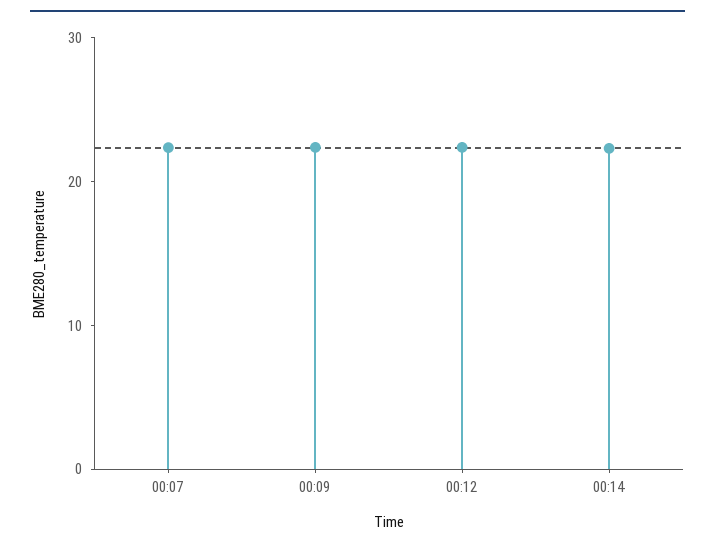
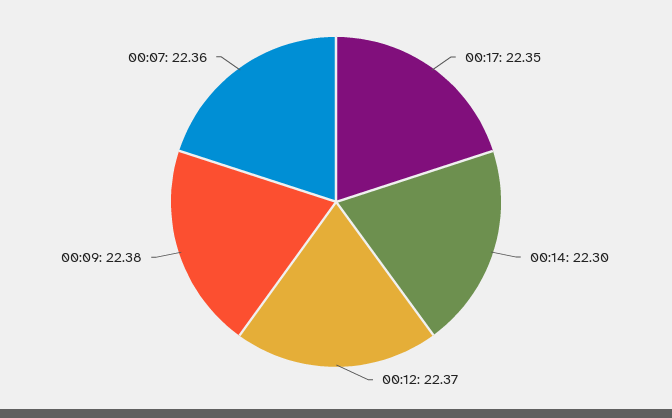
00:17: none -> 22.35

